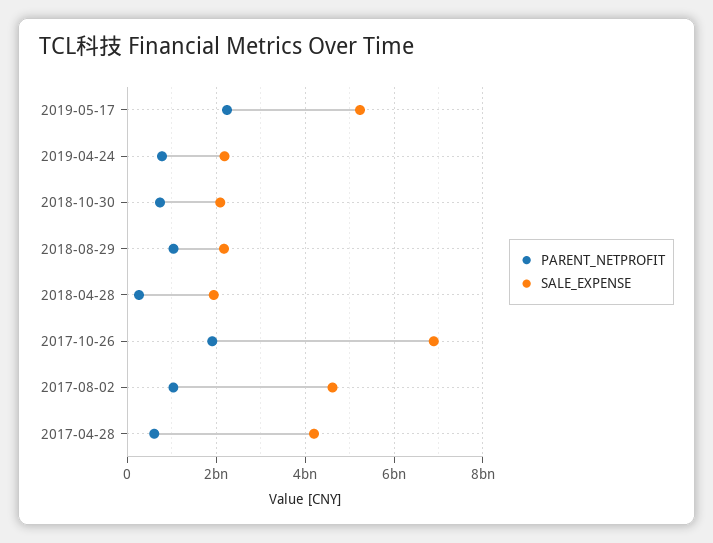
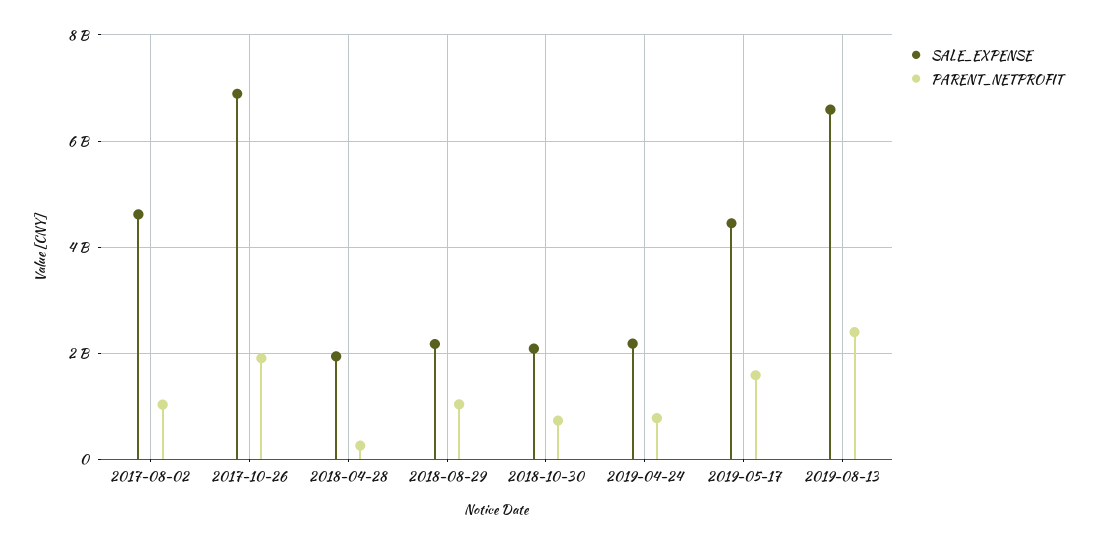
PARENT_NETPROFIT, 2019-05-17: 2200000000 -> 1600000000
SALE_EXPENSE, 2019-05-17: 5200000000 -> 4400000000
PARENT_NETPROFIT, 2017-04-28: 600000000 -> none
SALE_EXPENSE, 2017-04-28: 4200000000 -> none
SALE_EXPENSE, 2019-08-13: none -> 6600000000
PARENT_NETPROFIT, 2019-08-13: none -> 2400000000

